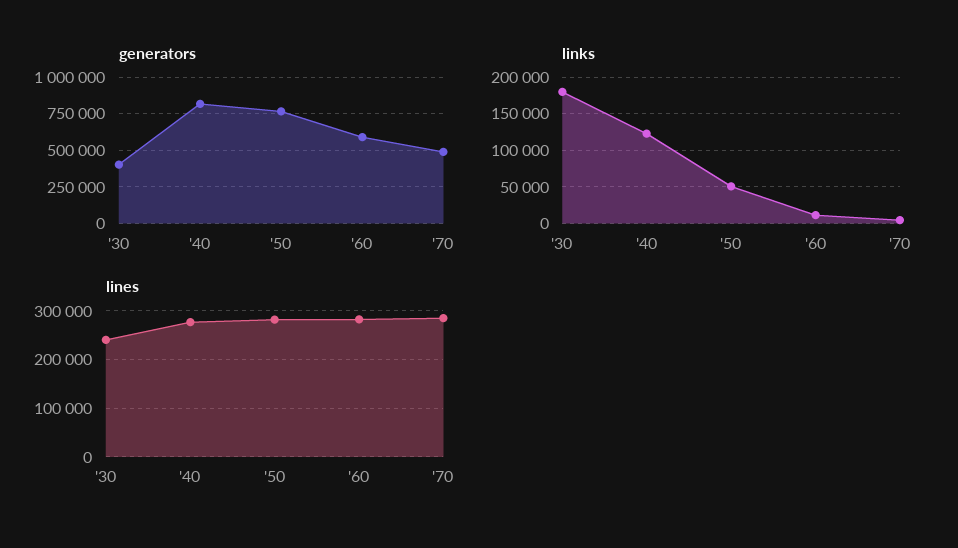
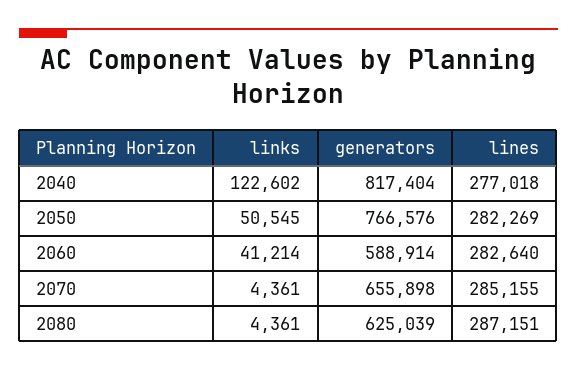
generators, '30: 400000 -> none
generators, '70: 500000 -> 655898
links, '30: 180000 -> none
links, '60: 10000 -> 41214
lines, '30: 240000 -> none
links, 2080: none -> 4361
generators, 2080: none -> 625039
lines, 2080: none -> 287151

